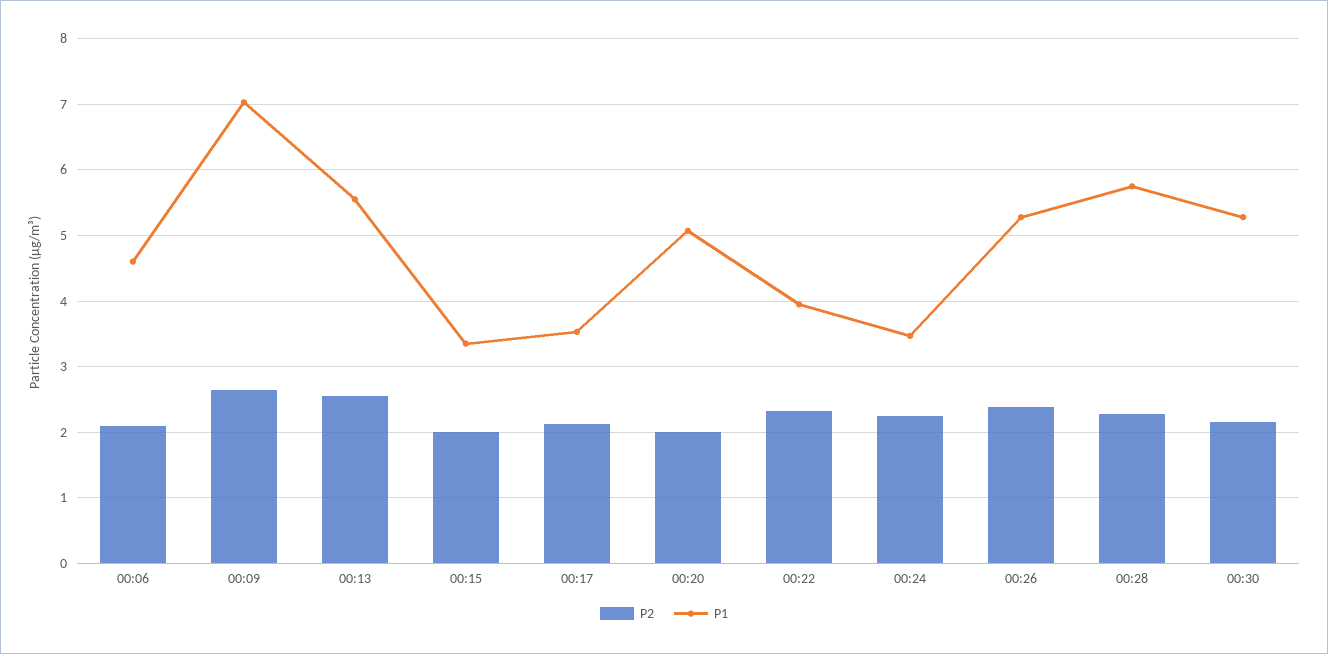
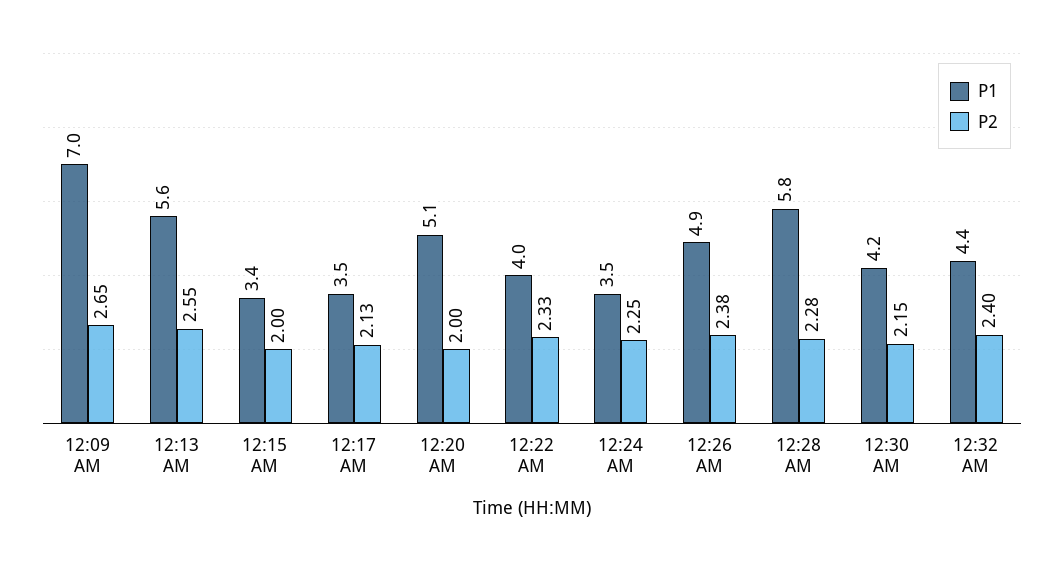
P2, 00:06: 2.1 -> none
P1, 00:06: 4.6 -> none
P1, 00:26: 5.3 -> 4.9
P1, 00:30: 5.3 -> 4.2
P1, 12:32 AM: none -> 4.4
P2, 12:32 AM: none -> 2.4

